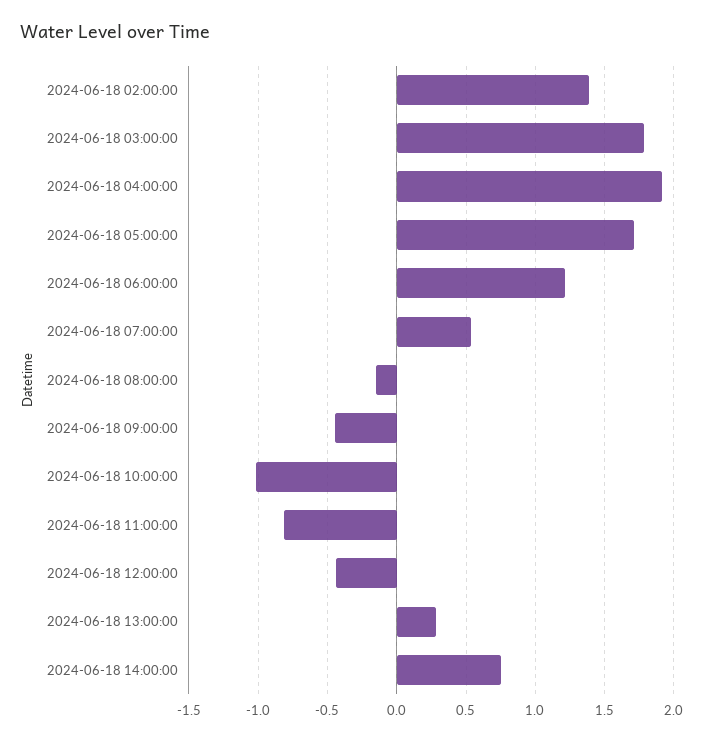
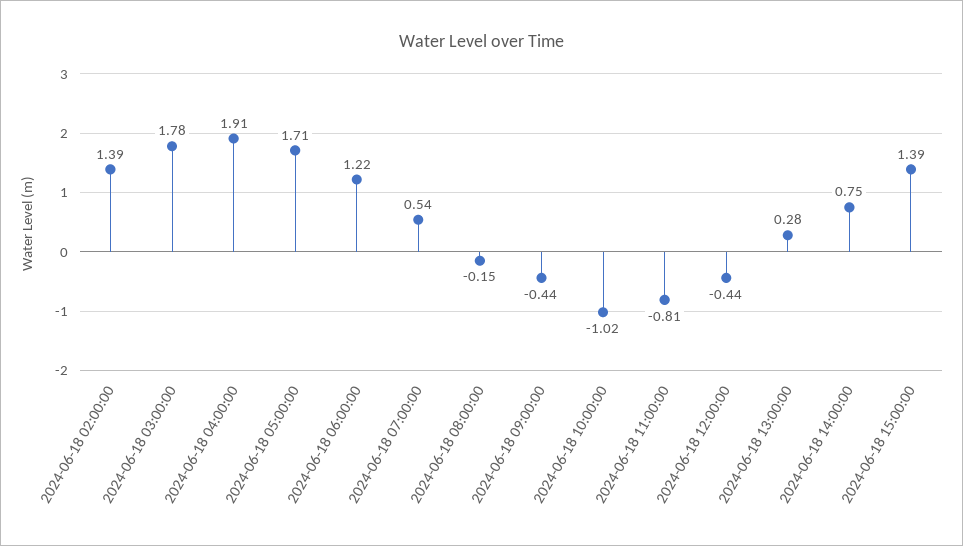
2024-06-18 15:00:00: none -> 1.39

